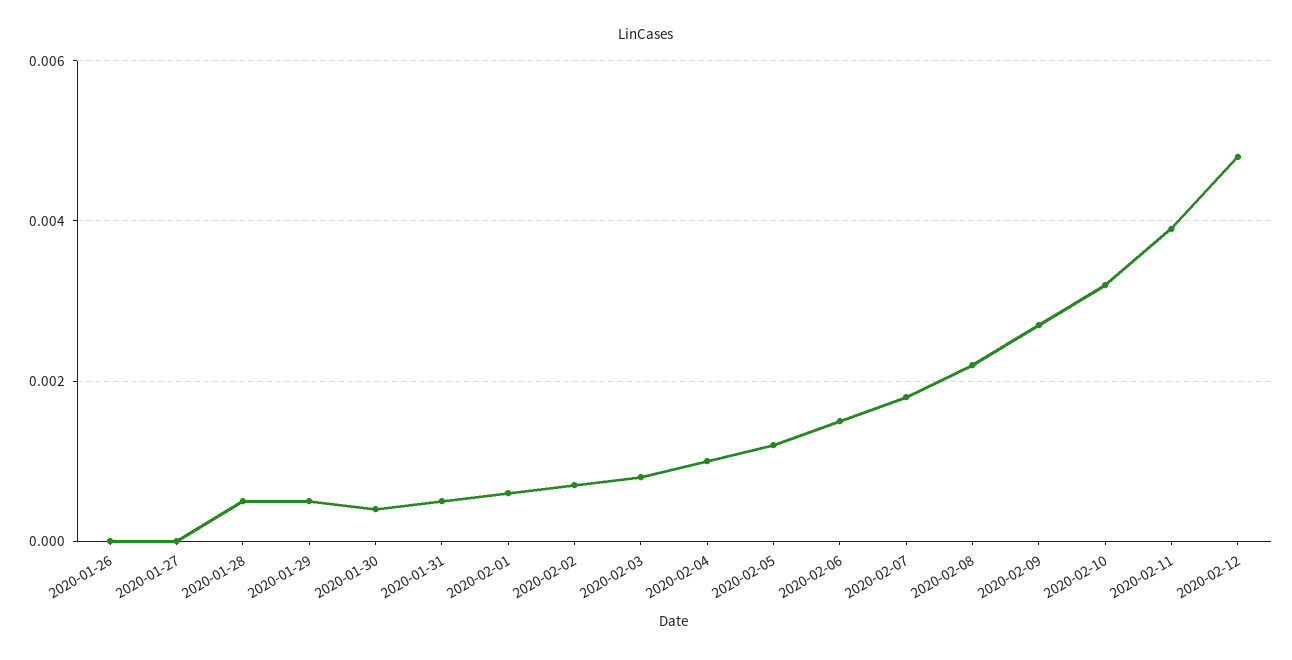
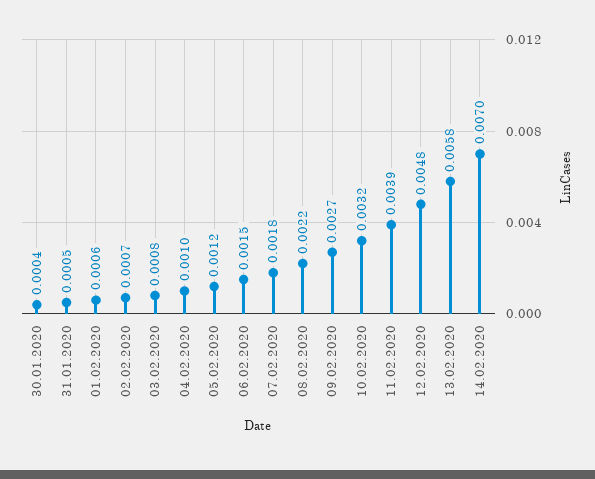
2020-01-26: 0 -> none
2020-01-27: 0 -> none
2020-01-28: 0.0005 -> none
2020-01-29: 0.0005 -> none
13.02.2020: none -> 0.0058
14.02.2020: none -> 0.007

